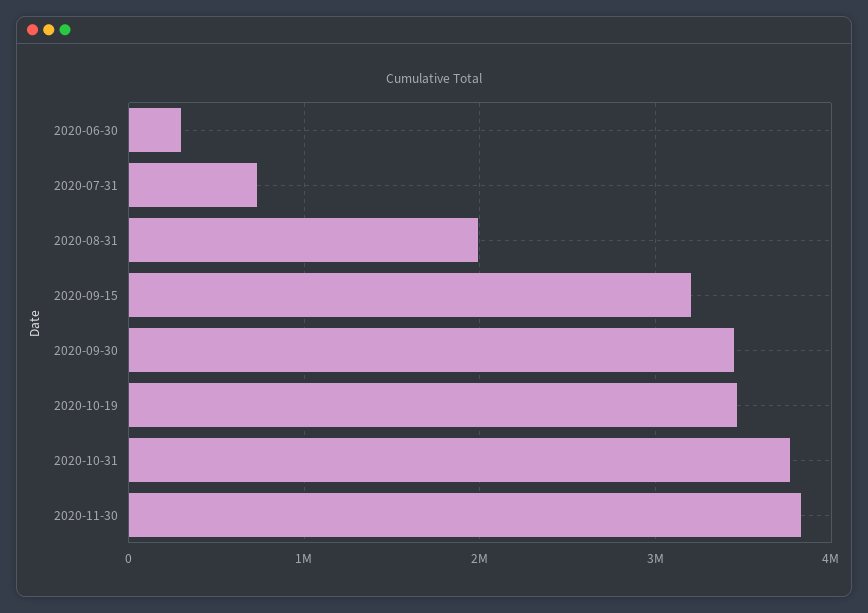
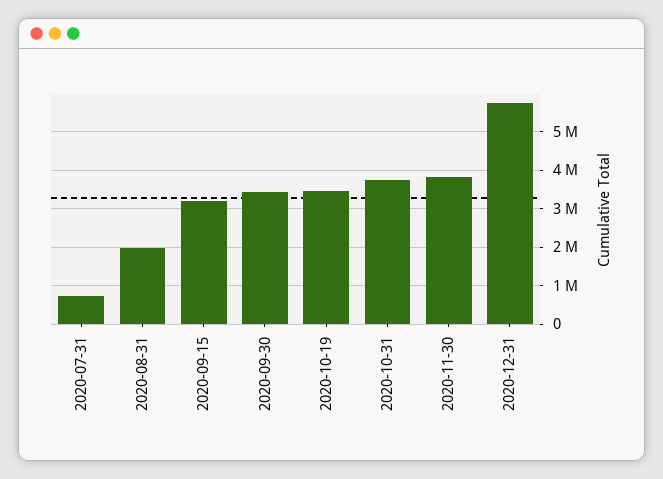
2020-06-30: 300000 -> none
2020-12-31: none -> 5800000

